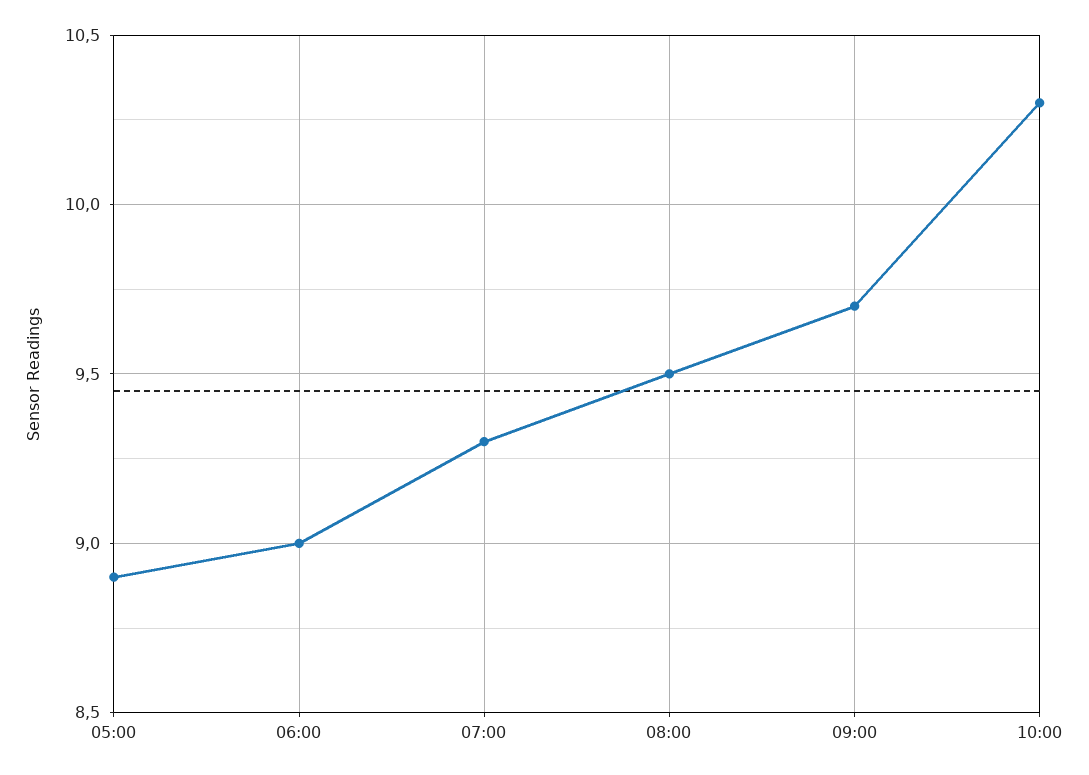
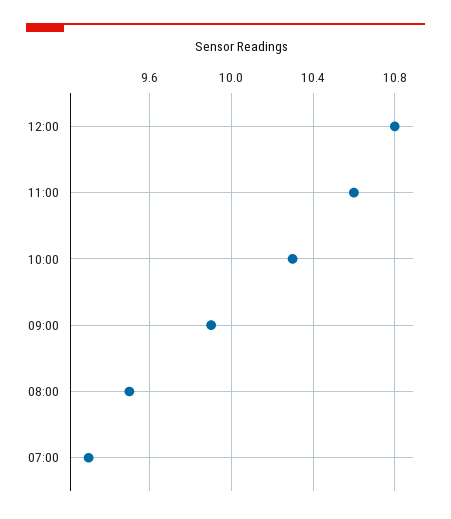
05:00: 8.9 -> none
06:00: 9 -> none
09:00: 9.7 -> 9.9
12:00: none -> 10.8
11:00: none -> 10.6

